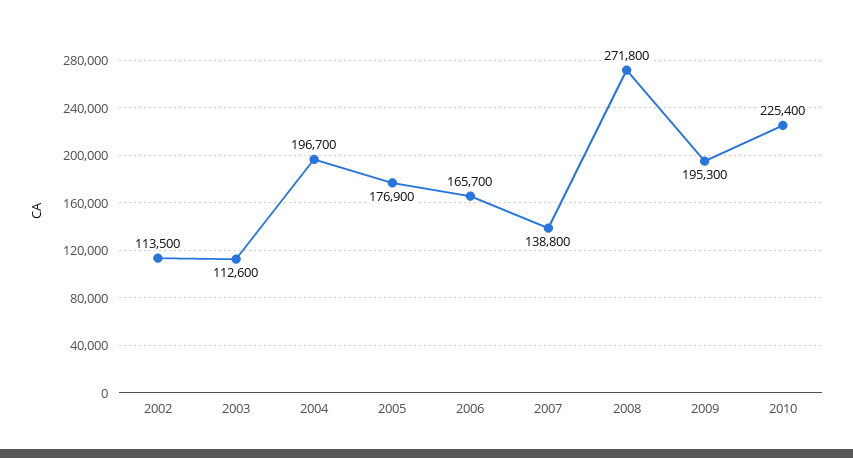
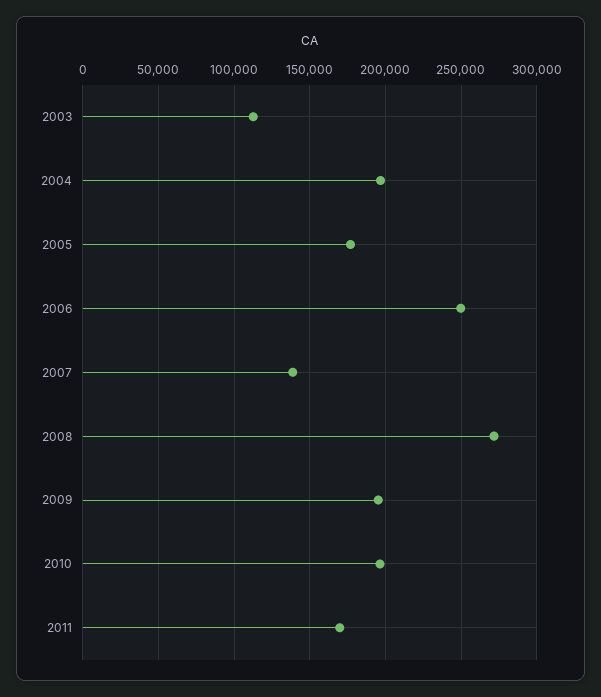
2002: 113500 -> none
2006: 165700 -> 250000
2010: 225400 -> 195000
2011: none -> 170000

